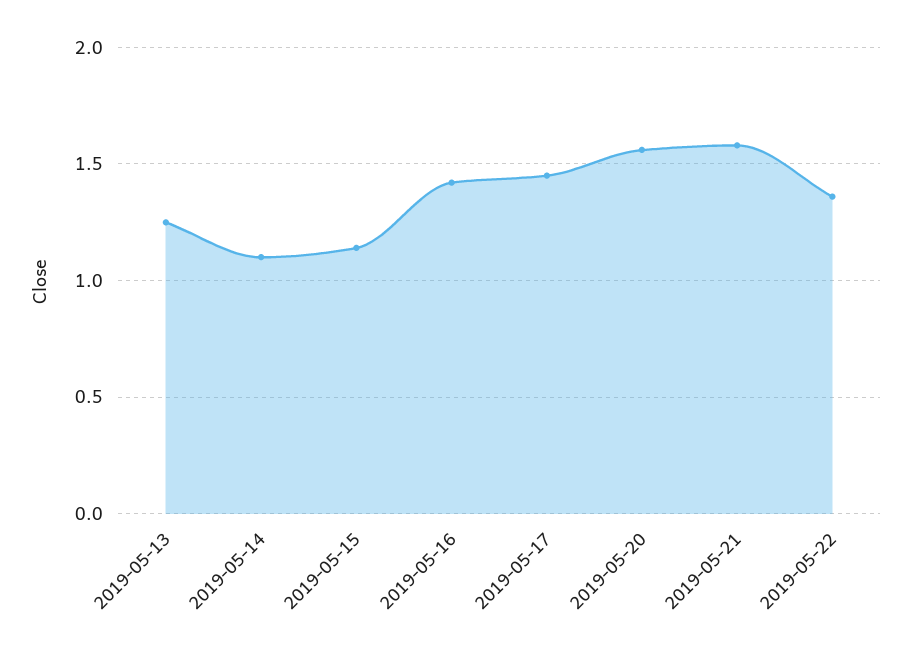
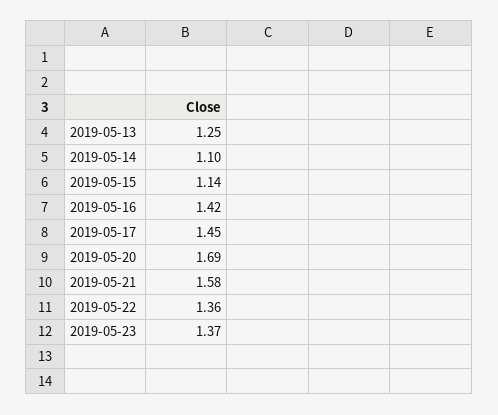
2019-05-20: 1.55 -> 1.69
2019-05-23: none -> 1.37

